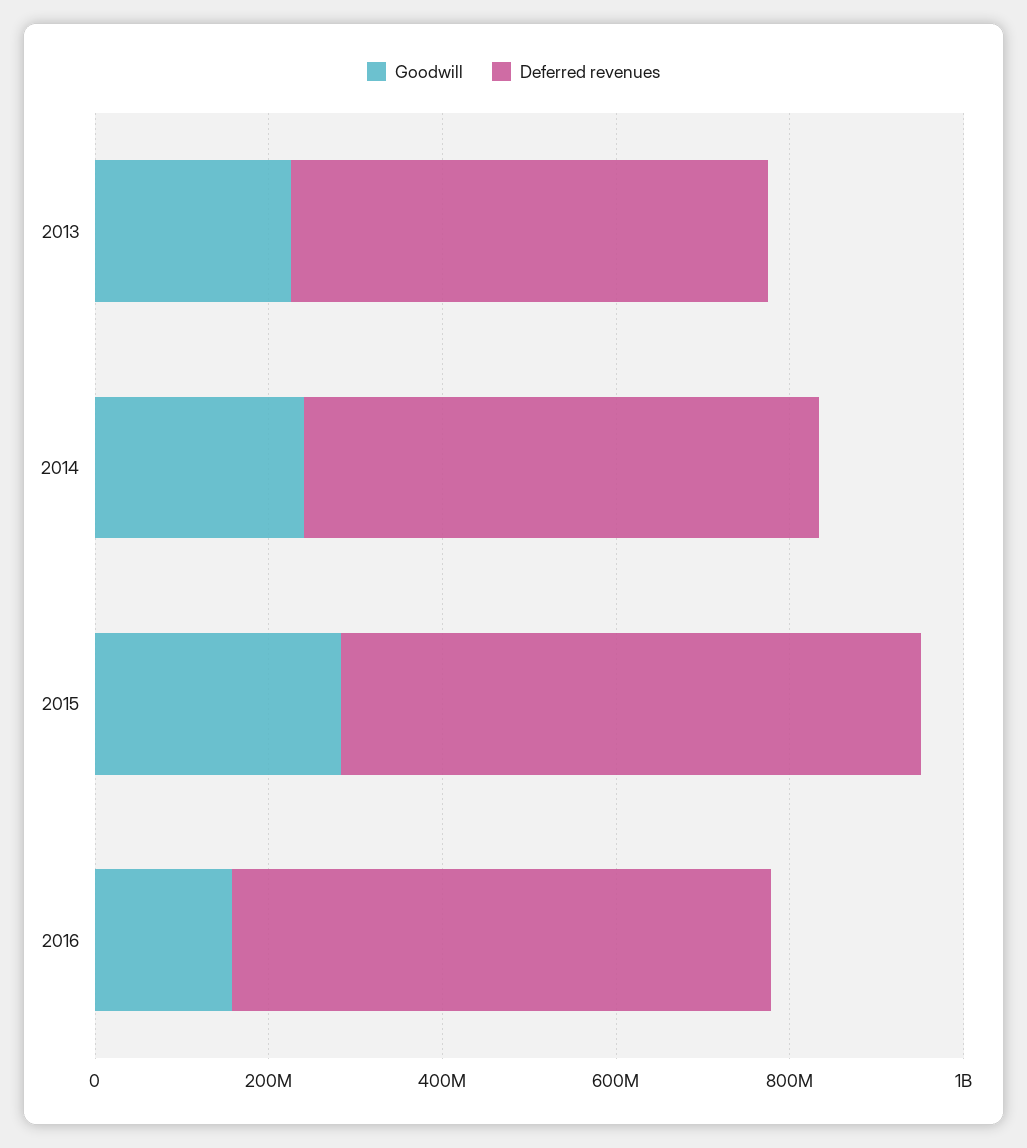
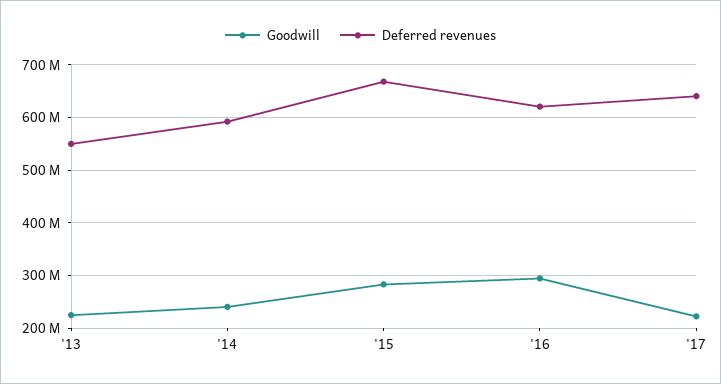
Goodwill, 2016: 150000000 -> 300000000
Goodwill, '17: none -> 220000000
Deferred revenues, '17: none -> 640000000

